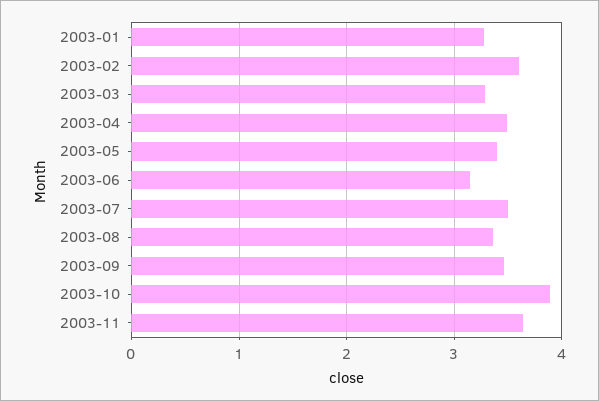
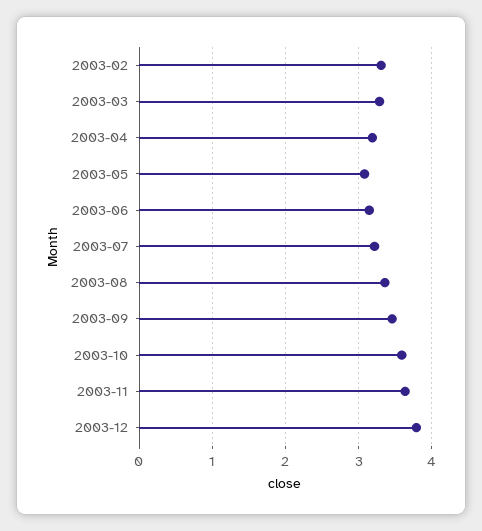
2003-01: 3.3 -> none
2003-02: 3.6 -> 3.3
2003-04: 3.5 -> 3.2
2003-05: 3.4 -> 3.1
2003-07: 3.5 -> 3.2
2003-10: 3.9 -> 3.6
2003-12: none -> 3.8

